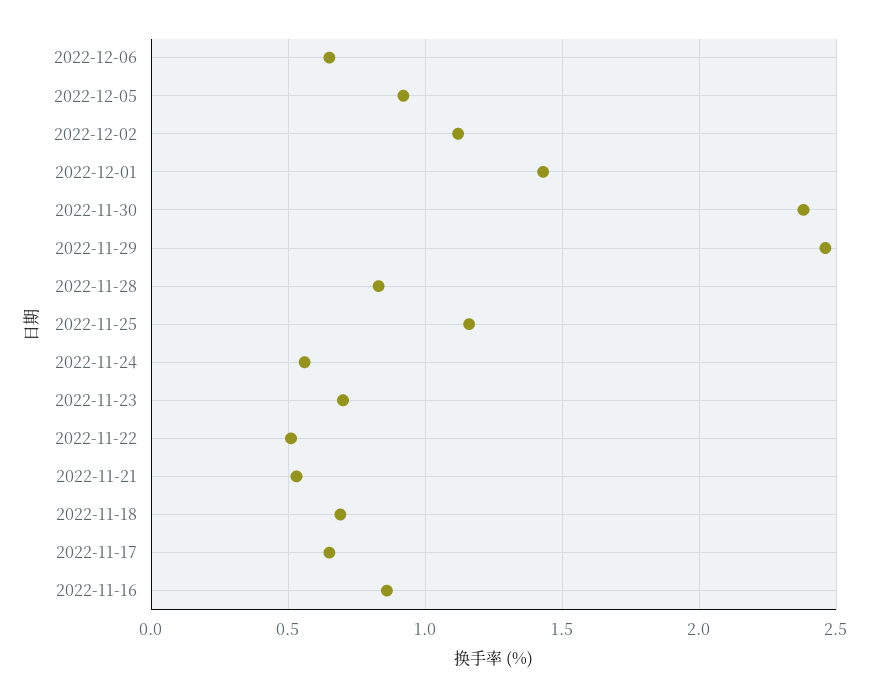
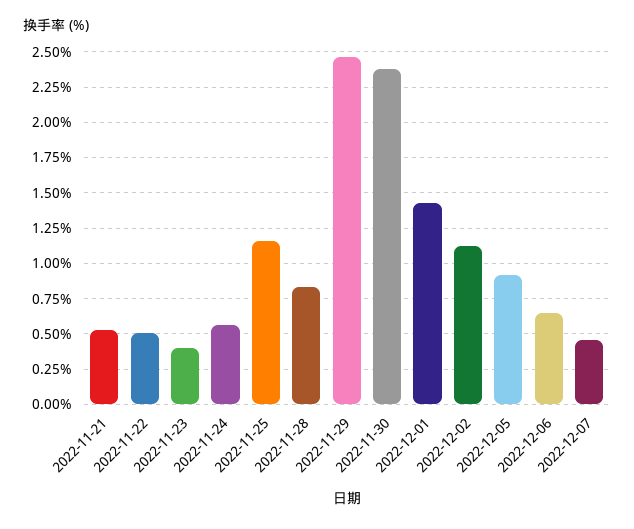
2022-11-23: 0.7 -> 0.4
2022-11-18: 0.7 -> none
2022-11-17: 0.65 -> none
2022-11-16: 0.85 -> none
2022-12-07: none -> 0.45

